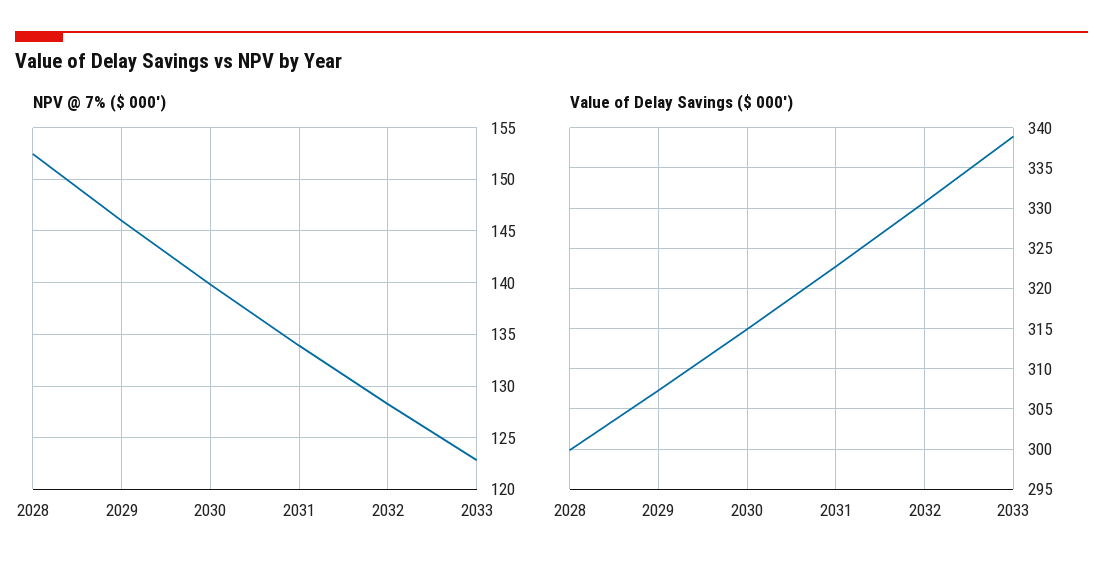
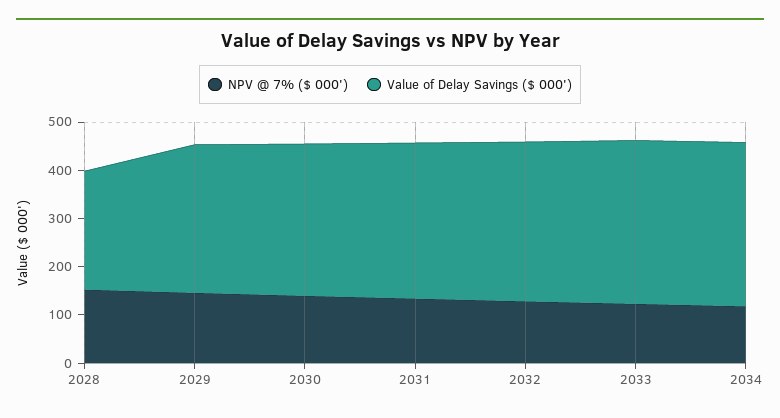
Value of Delay Savings ($ 000'), 2028: 300 -> 240
NPV @ 7% ($ 000'), 2034: none -> 120
Value of Delay Savings ($ 000'), 2034: none -> 340

